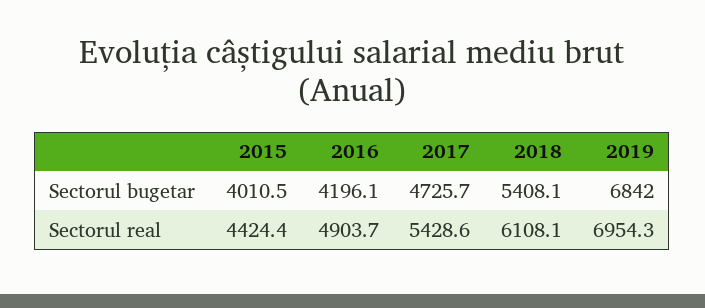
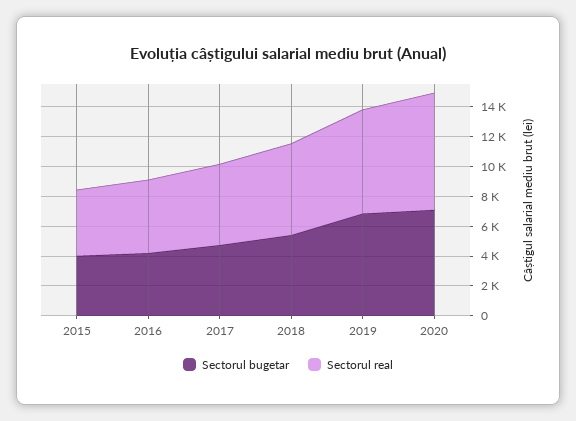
Sectorul bugetar, 2020: none -> 7000
Sectorul real, 2020: none -> 8000

